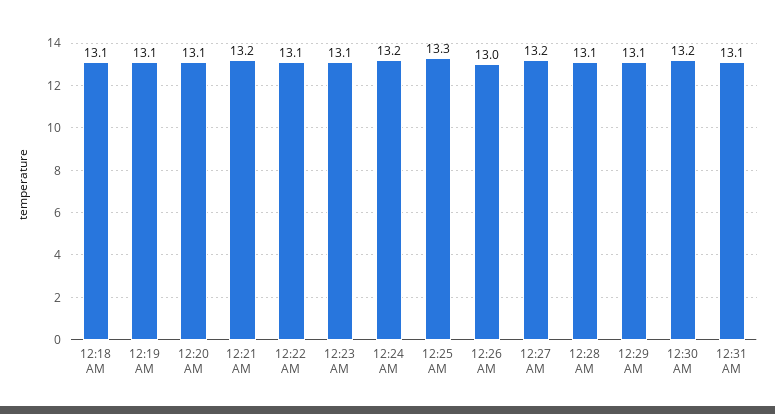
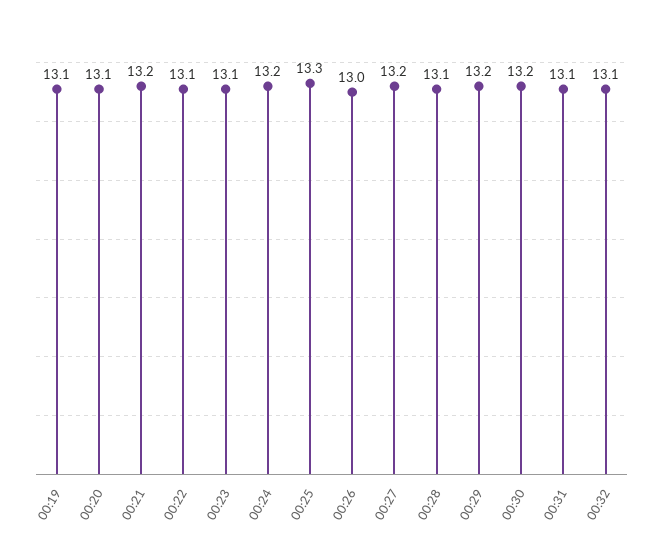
12:18 AM: 13.1 -> none
12:29 AM: 13.1 -> 13.2
00:32: none -> 13.1

